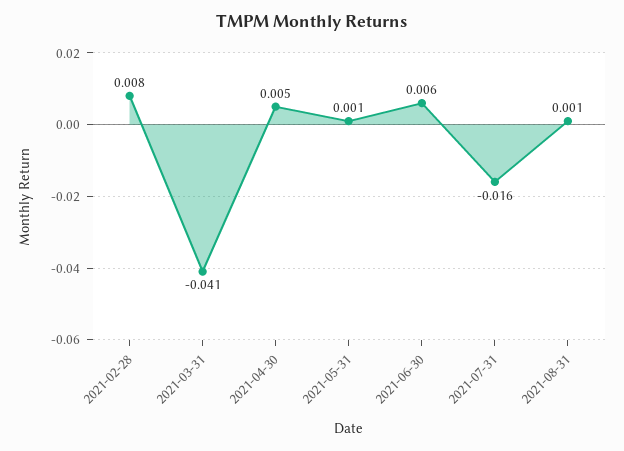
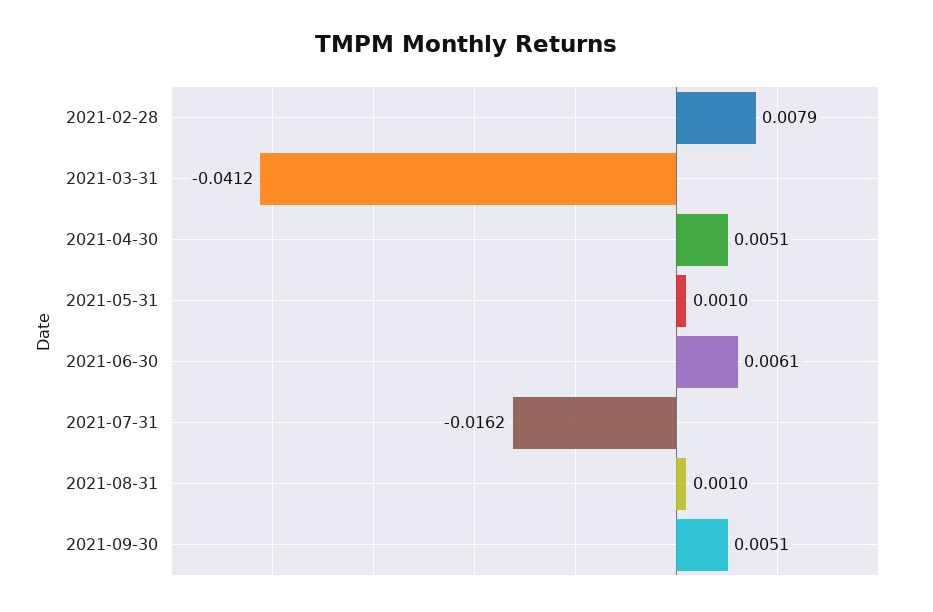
2021-09-30: none -> 0.0051

